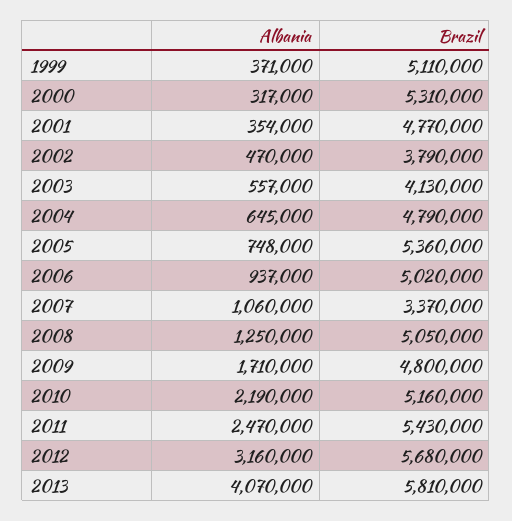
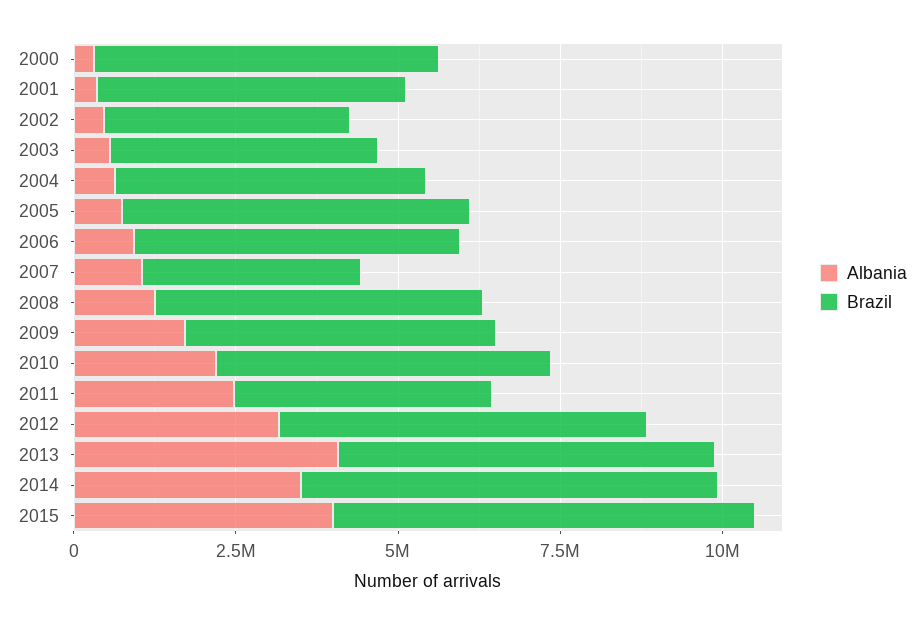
Albania, 1999: 371000 -> none
Brazil, 1999: 5110000 -> none
Brazil, 2011: 5430000 -> 4000000
Albania, 2014: none -> 3500000
Brazil, 2014: none -> 6500000
Albania, 2015: none -> 4000000
Brazil, 2015: none -> 6500000

